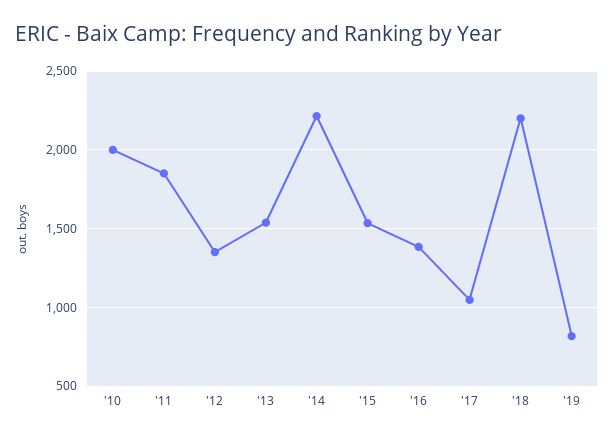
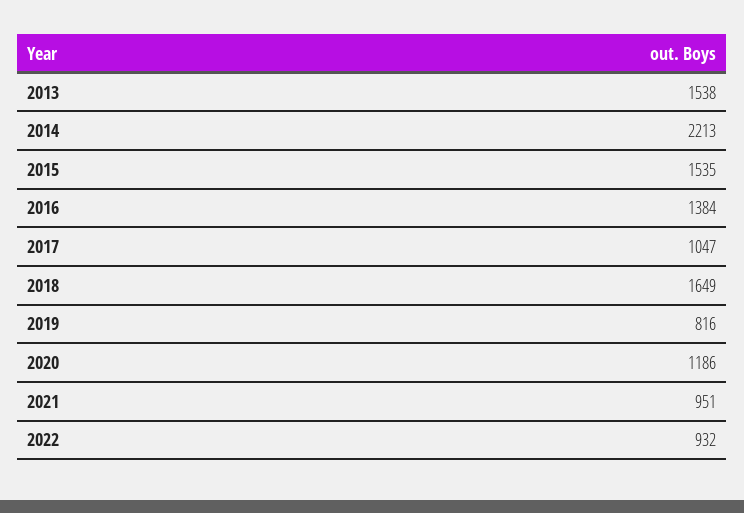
'10: 2000 -> none
'11: 1850 -> none
'12: 1350 -> none
'18: 2200 -> 1649
2020: none -> 1186
2021: none -> 951
2022: none -> 932

